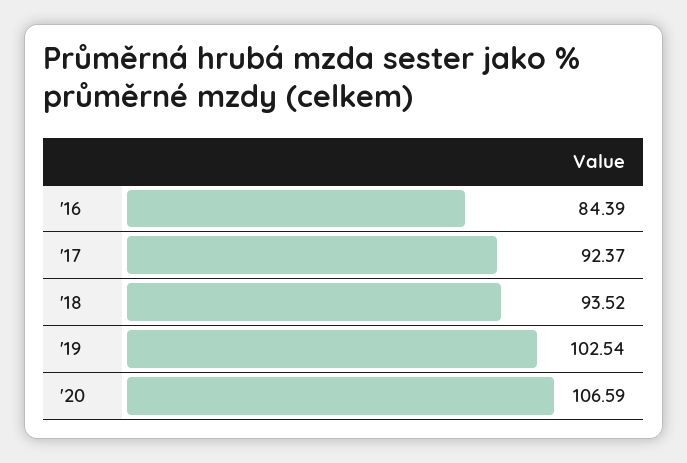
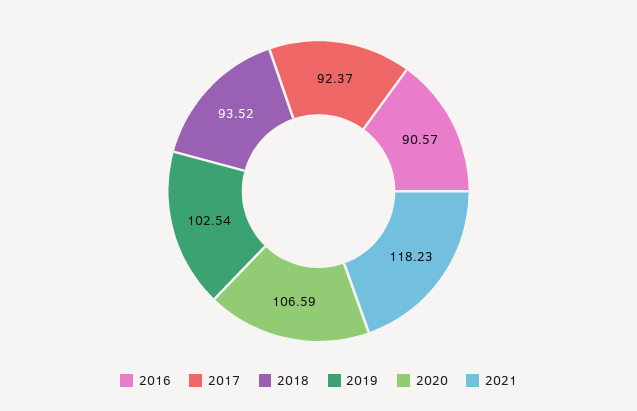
'16: 84.39 -> 90.57
2021: none -> 118.23

